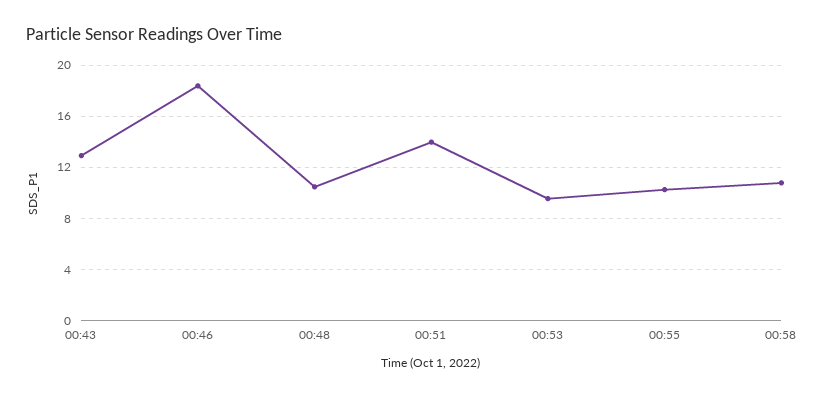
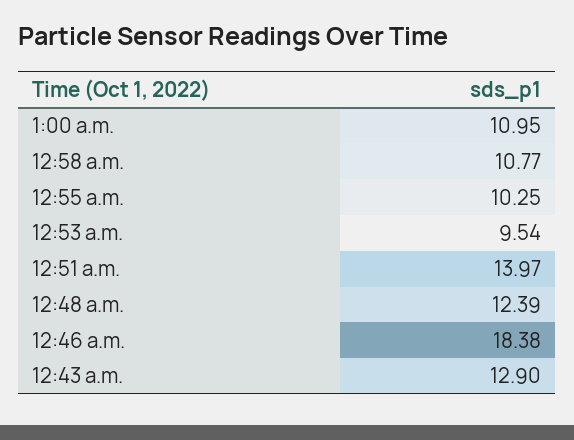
00:48: 10.5 -> 12.39
1:00 a.m.: none -> 10.95

